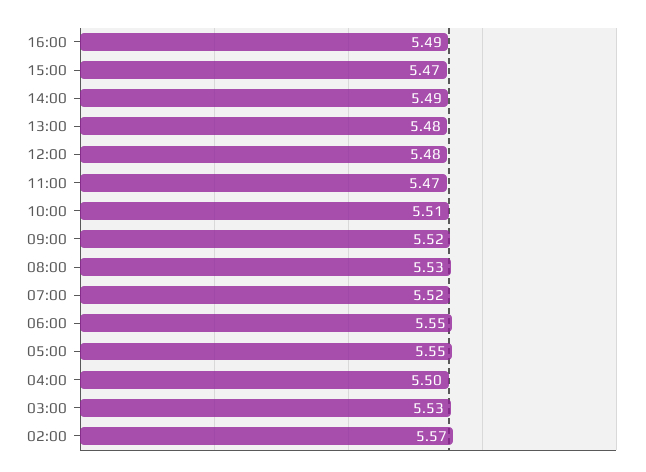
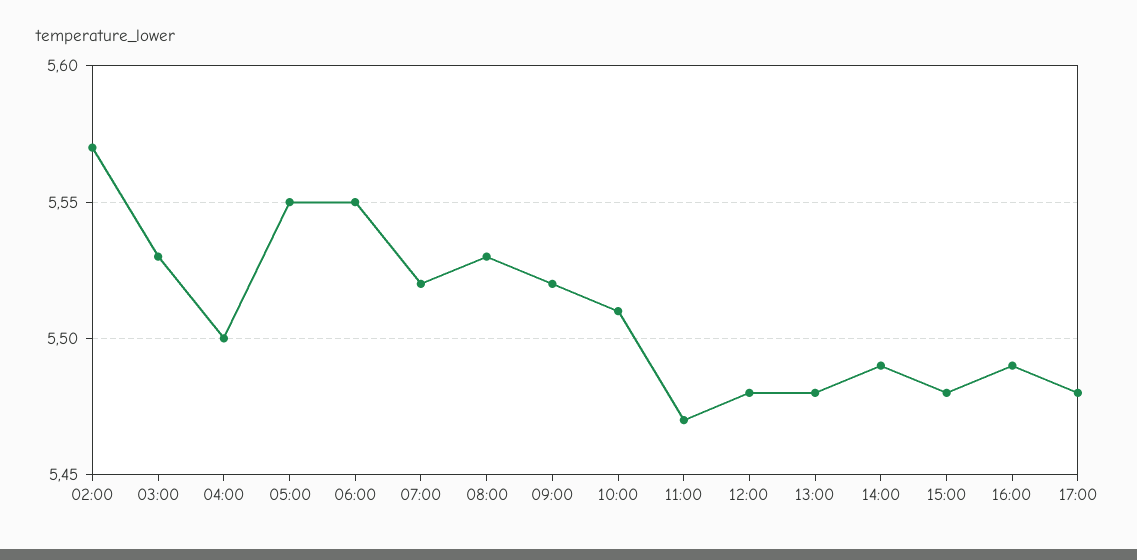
15:00: 5.47 -> 5.48
17:00: none -> 5.48

